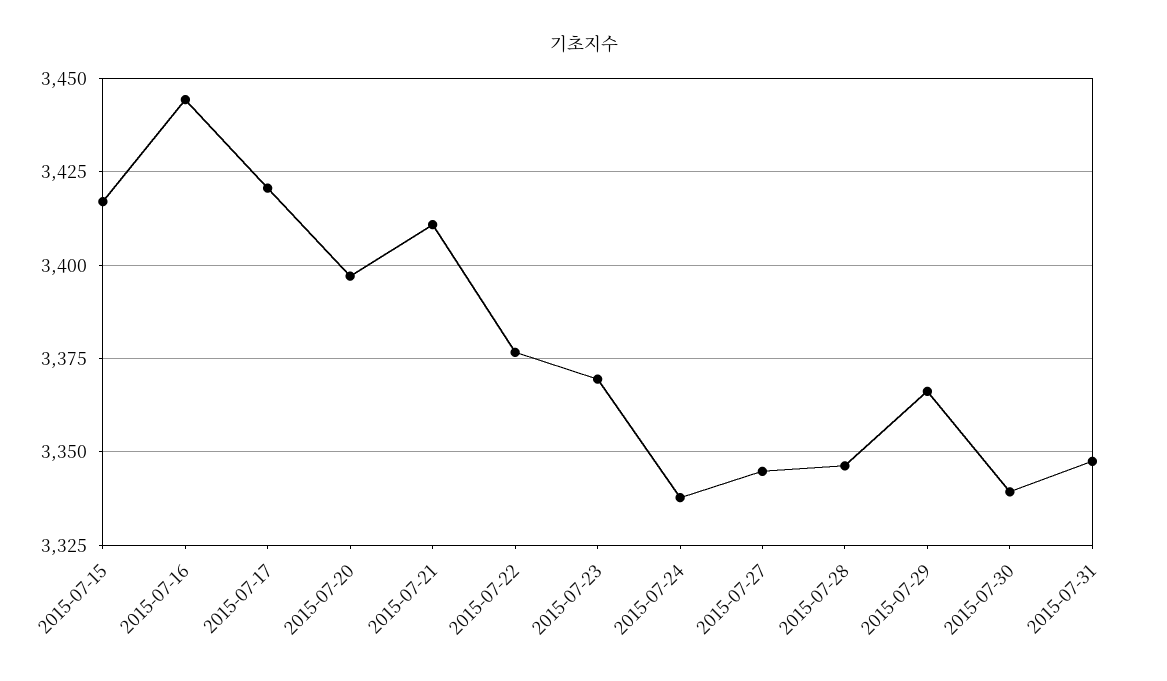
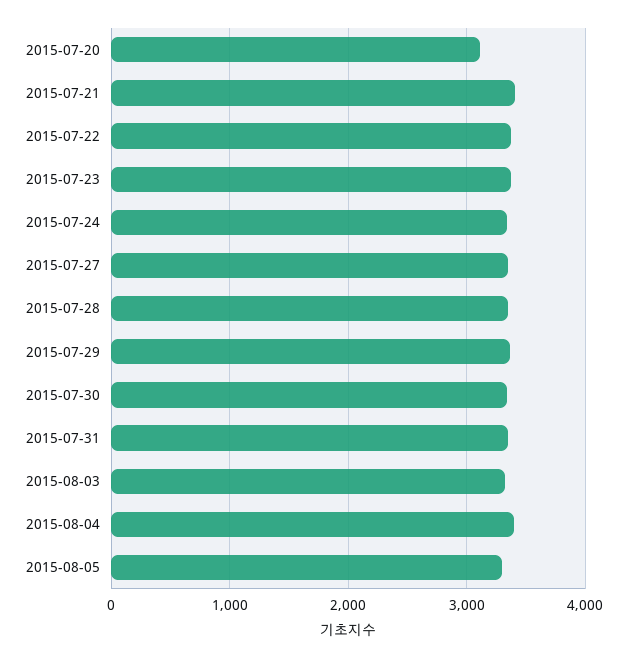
2015-07-15: 3417.5 -> none
2015-07-16: 3445 -> none
2015-07-17: 3420 -> none
2015-07-20: 3397.5 -> 3100
2015-08-03: none -> 3300
2015-08-04: none -> 3400
2015-08-05: none -> 3300

